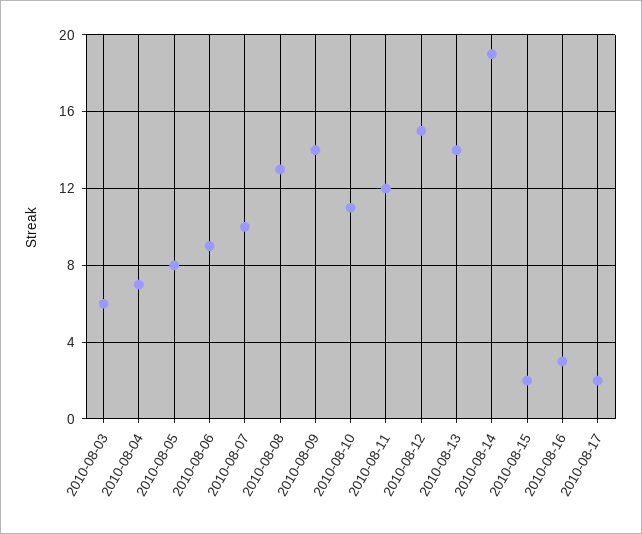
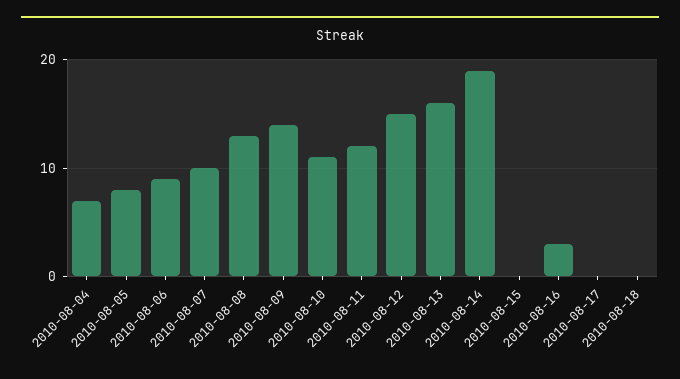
2010-08-03: 6 -> none
2010-08-13: 14 -> 16
2010-08-15: 2 -> 0
2010-08-17: 2 -> 0
2010-08-18: none -> 0

